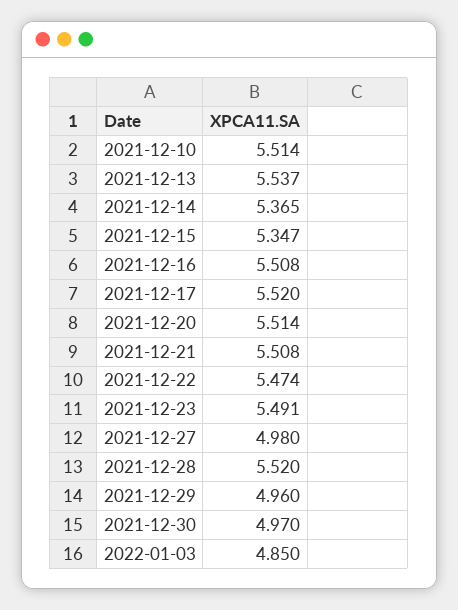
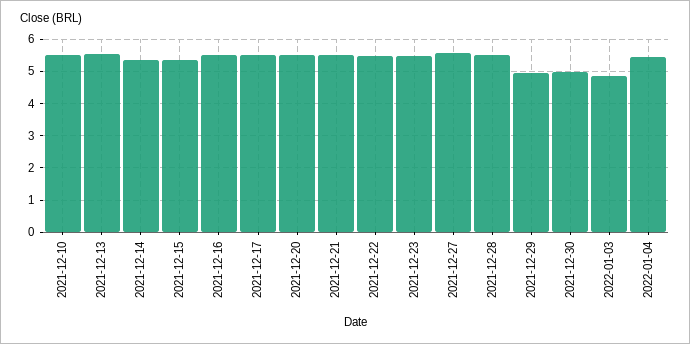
2021-12-27: 4.98 -> 5.6
2022-01-04: none -> 5.4

